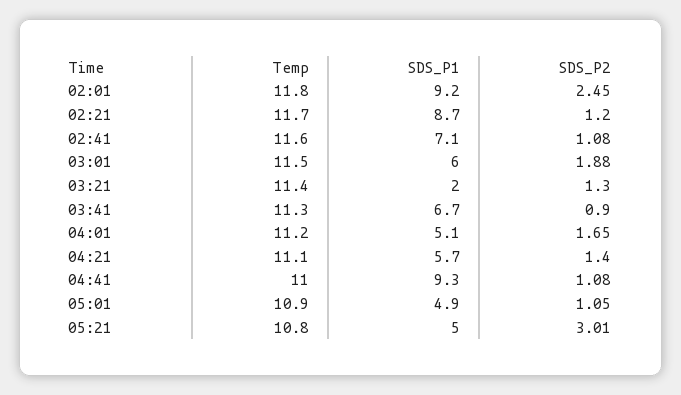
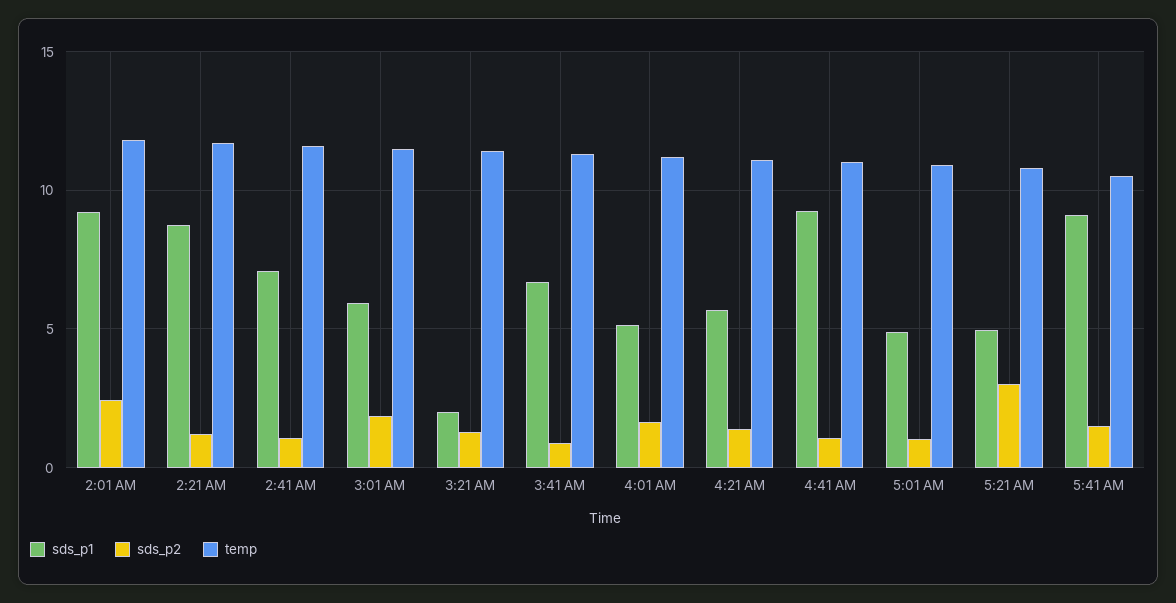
SDS_P1, 5:41 AM: none -> 9
SDS_P2, 5:41 AM: none -> 1.5
Temp, 5:41 AM: none -> 10.5

